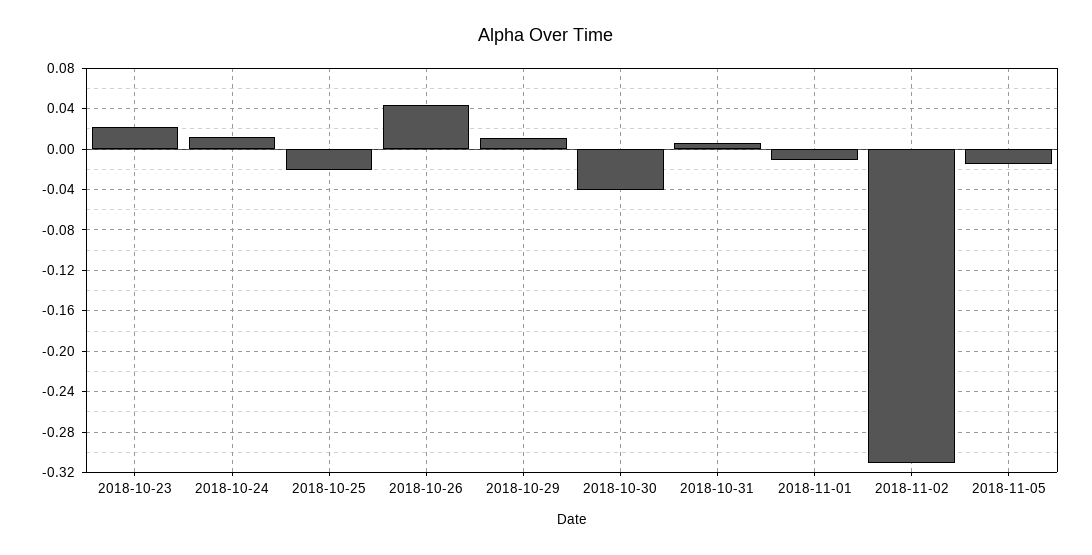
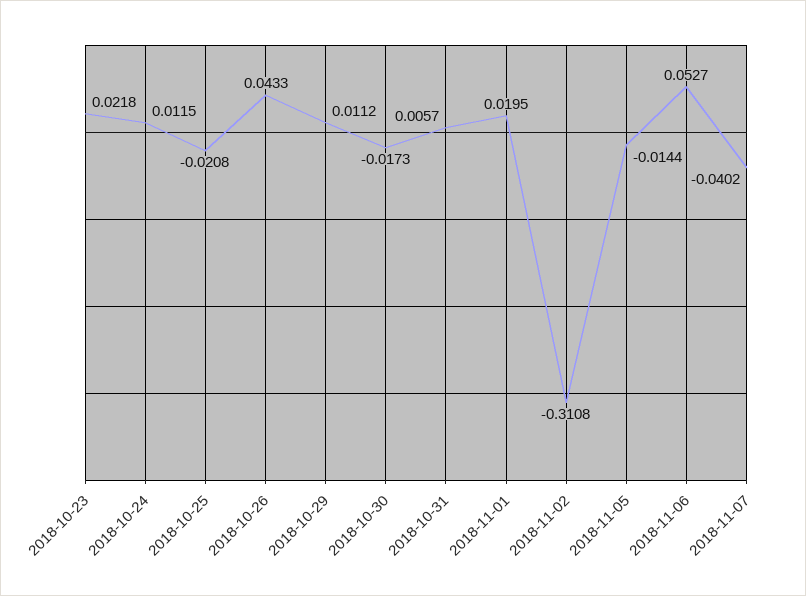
2018-10-30: -0.04 -> -0.0173
2018-11-01: -0.01 -> 0.0195
2018-11-06: none -> 0.0527
2018-11-07: none -> -0.0402

